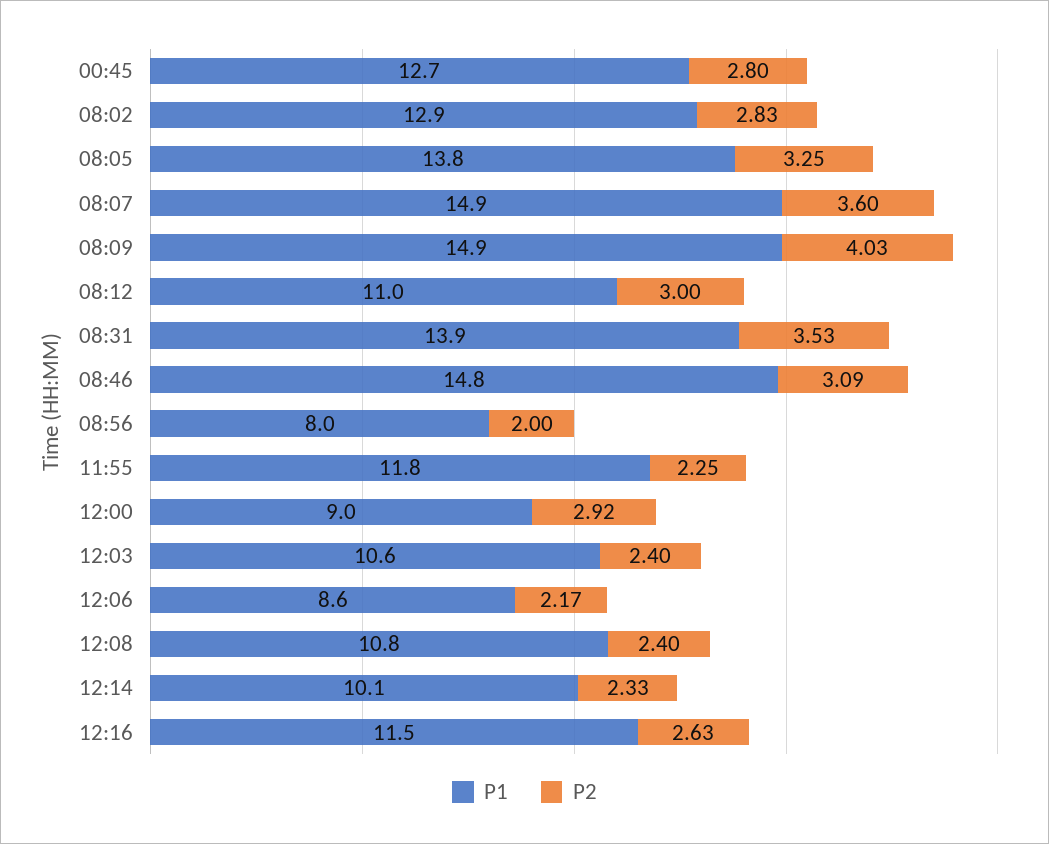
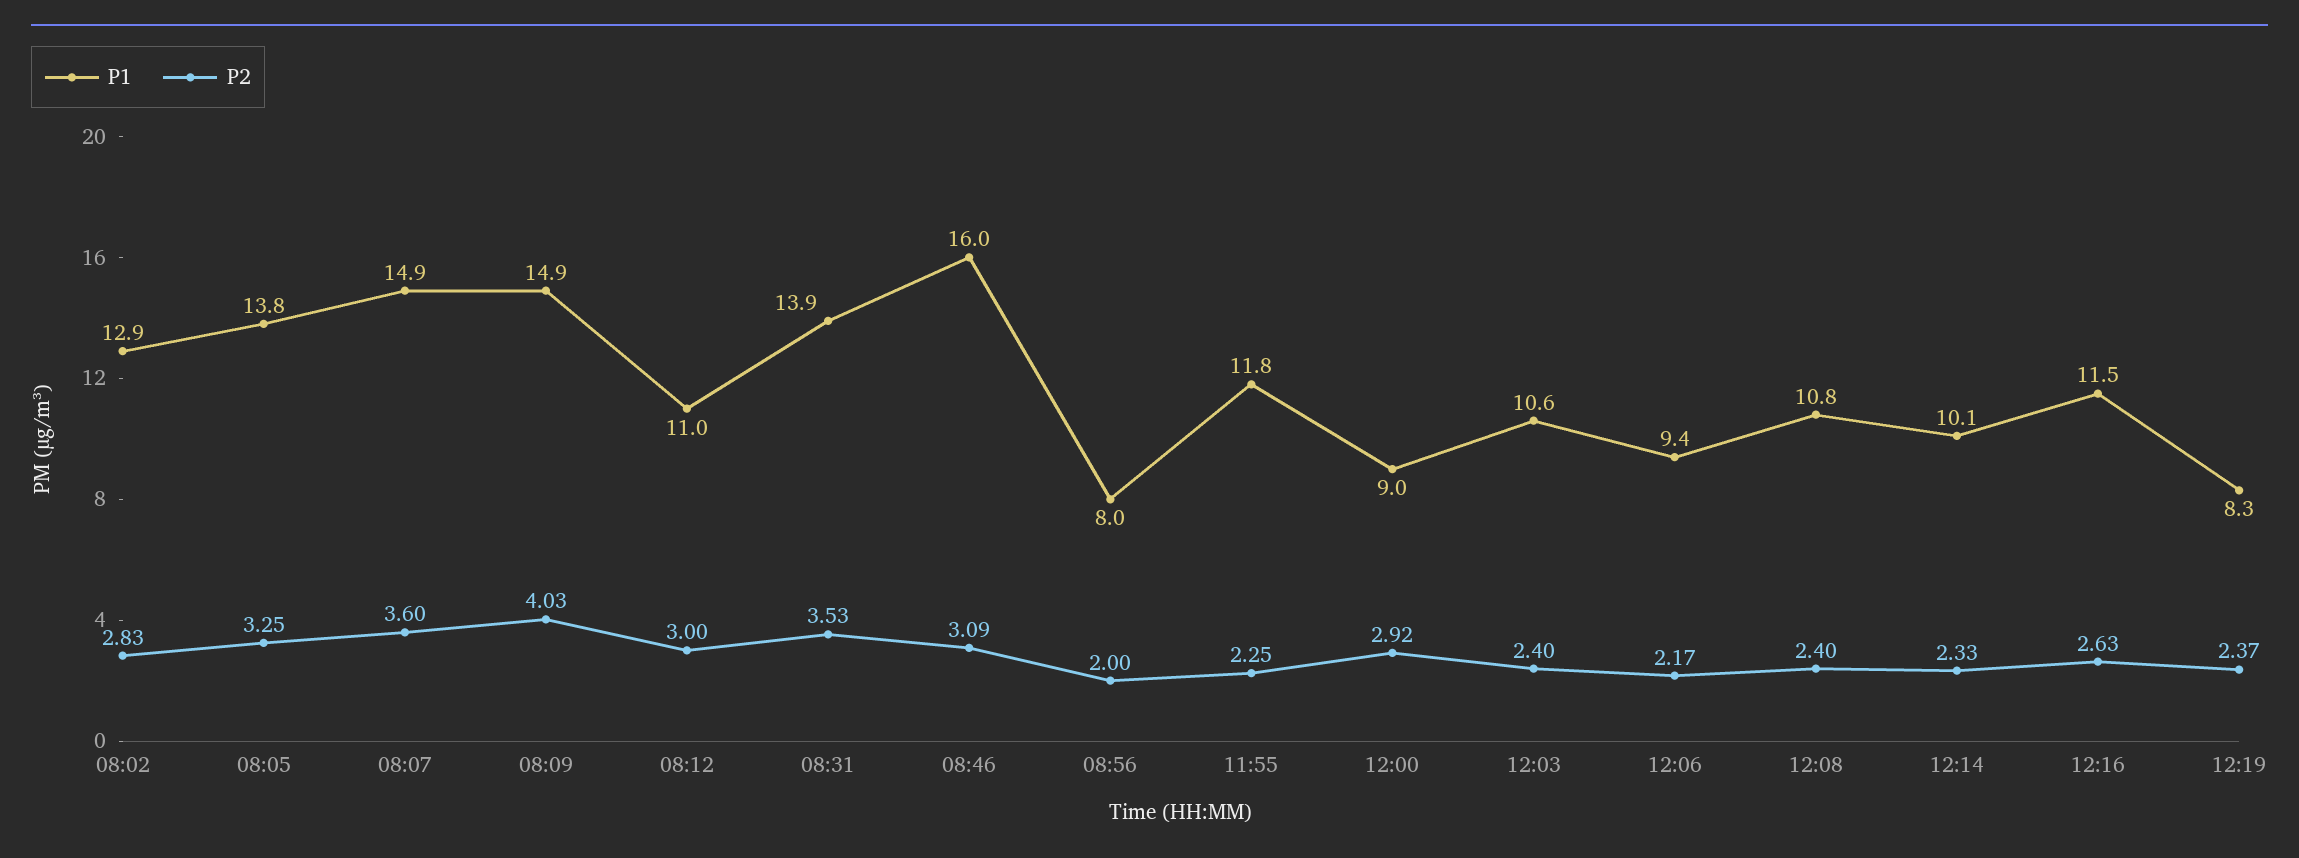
P1, 00:45: 12.7 -> none
P2, 00:45: 2.8 -> none
P1, 08:46: 14.8 -> 16
P1, 12:06: 8.6 -> 9.4
P1, 12:19: none -> 8.3
P2, 12:19: none -> 2.37

